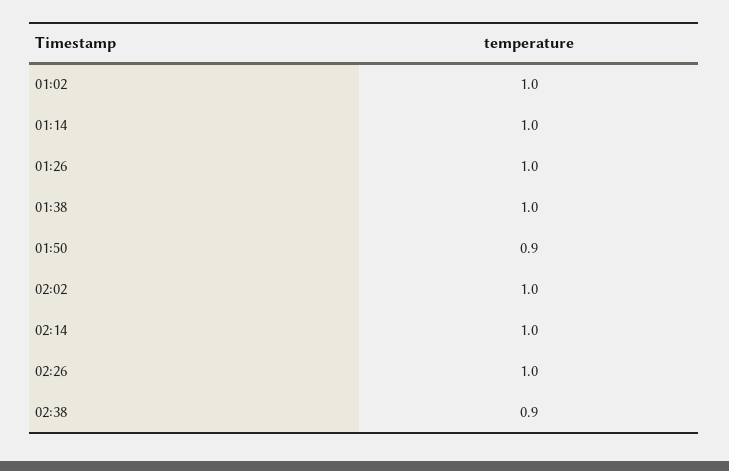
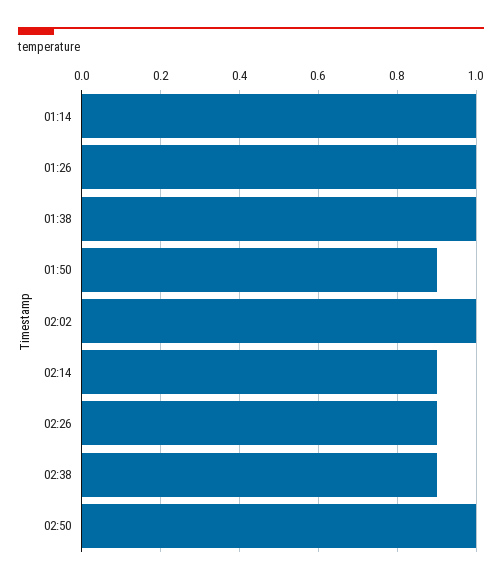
01:02: 1 -> none
02:14: 1 -> 0.9
02:26: 1 -> 0.9
02:50: none -> 1

